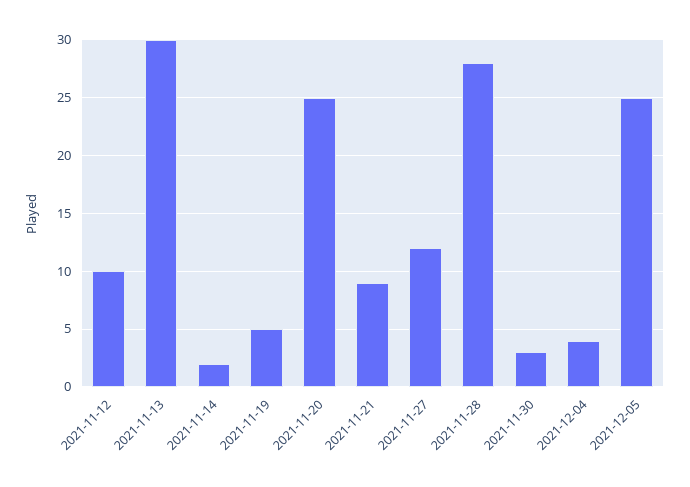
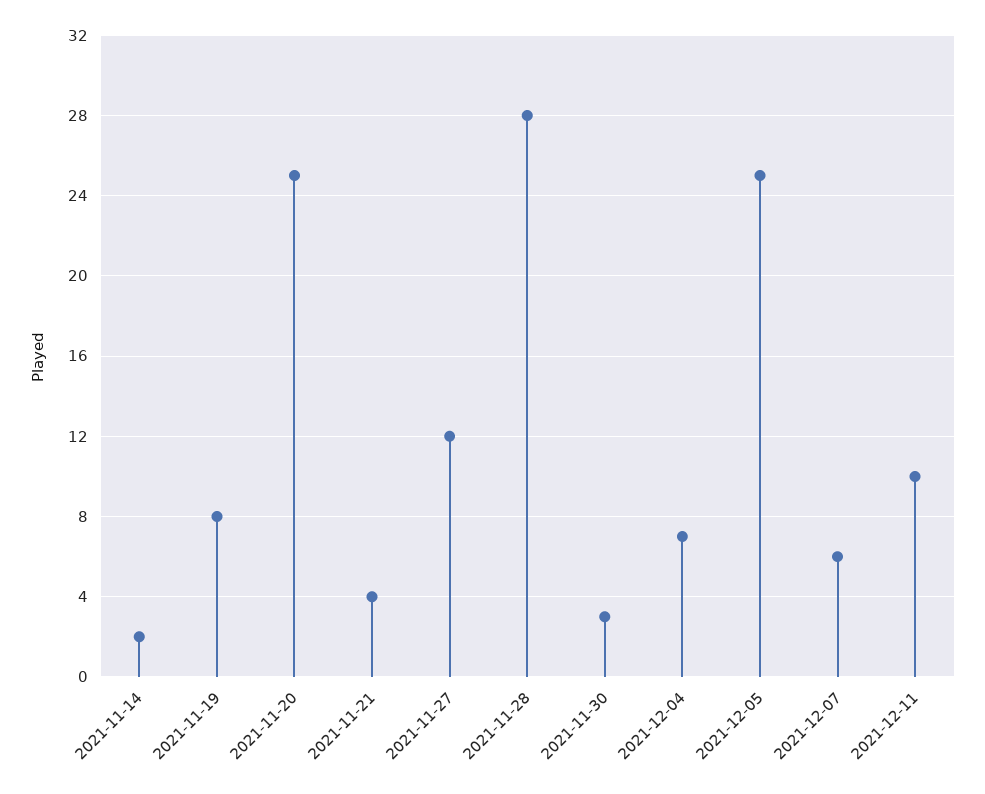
2021-11-12: 10 -> none
2021-11-13: 30 -> none
2021-11-19: 5 -> 8
2021-11-21: 9 -> 4
2021-12-04: 4 -> 7
2021-12-07: none -> 6
2021-12-11: none -> 10

